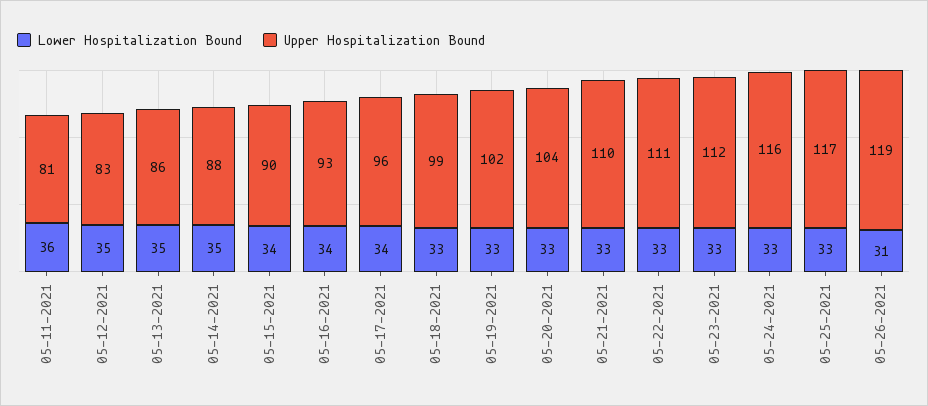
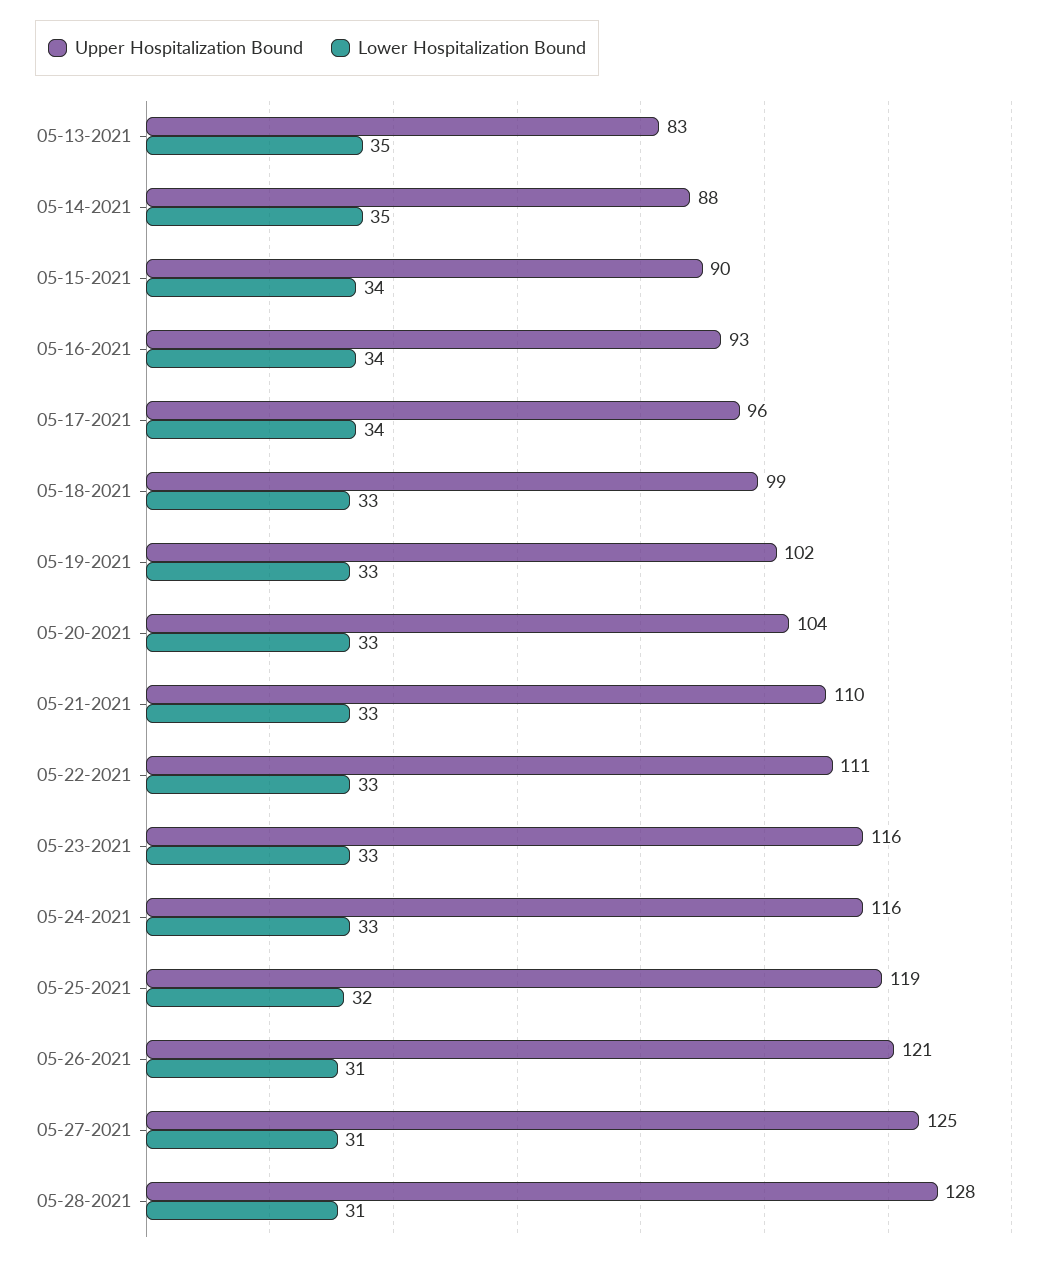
Lower Hospitalization Bound, 05-11-2021: 36 -> none
Upper Hospitalization Bound, 05-11-2021: 81 -> none
Lower Hospitalization Bound, 05-12-2021: 35 -> none
Upper Hospitalization Bound, 05-12-2021: 83 -> none
Upper Hospitalization Bound, 05-13-2021: 86 -> 83
Upper Hospitalization Bound, 05-23-2021: 112 -> 116
Lower Hospitalization Bound, 05-25-2021: 33 -> 32
Upper Hospitalization Bound, 05-25-2021: 117 -> 119
Upper Hospitalization Bound, 05-26-2021: 119 -> 121
Upper Hospitalization Bound, 05-27-2021: none -> 125
Lower Hospitalization Bound, 05-27-2021: none -> 31
Upper Hospitalization Bound, 05-28-2021: none -> 128
Lower Hospitalization Bound, 05-28-2021: none -> 31

